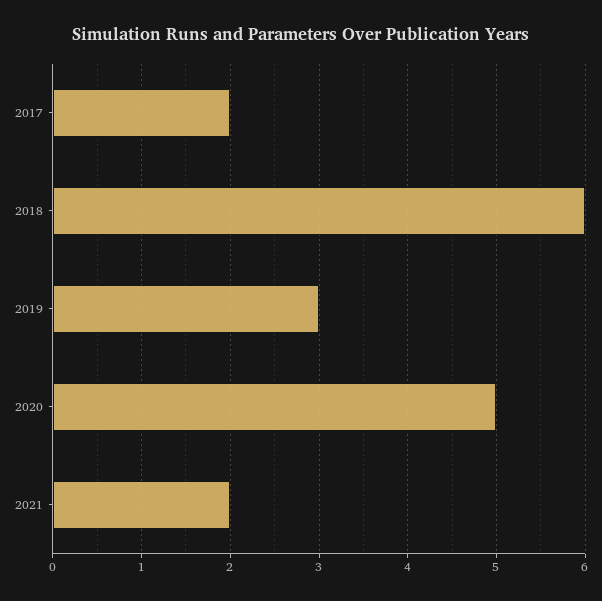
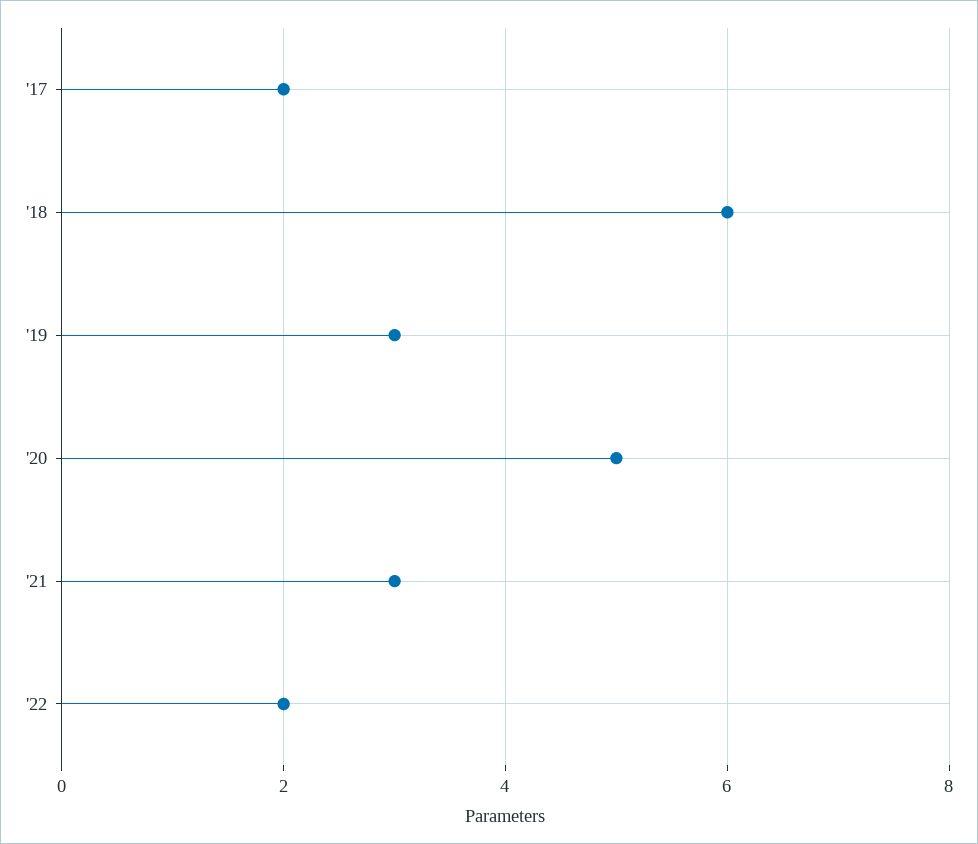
2021: 2 -> 3
'22: none -> 2

